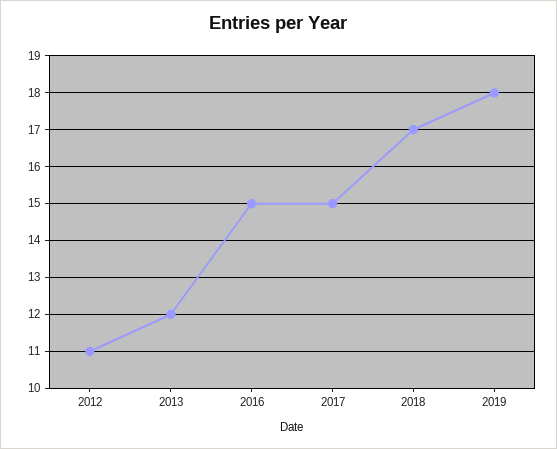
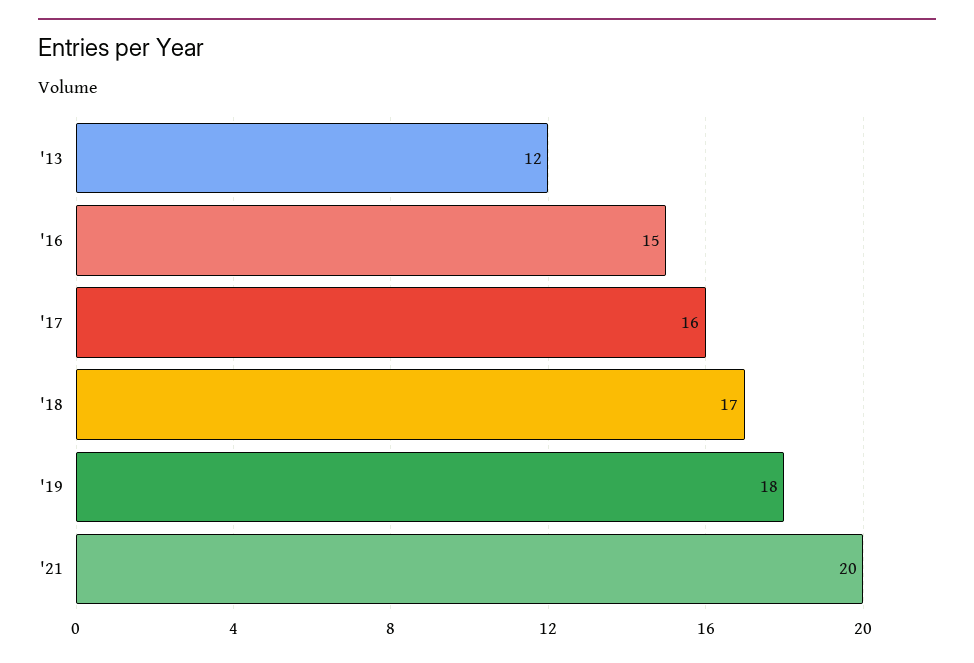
2012: 11 -> none
2017: 15 -> 16
'21: none -> 20

